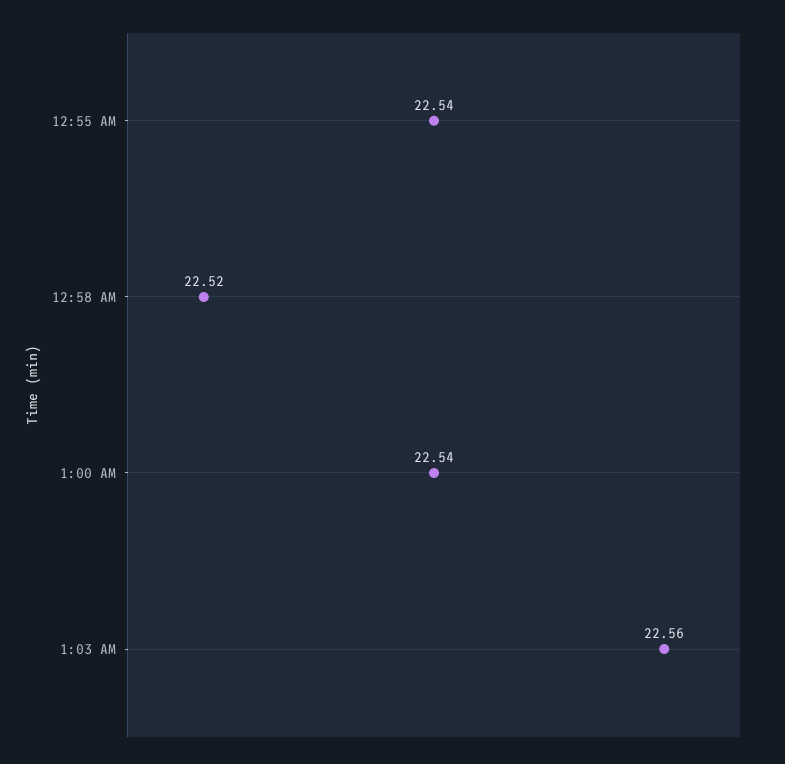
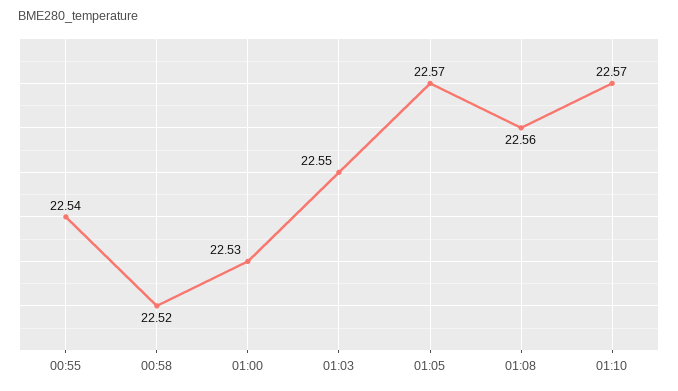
1:00 AM: 22.54 -> 22.53
1:03 AM: 22.56 -> 22.55
01:05: none -> 22.57
01:08: none -> 22.56
01:10: none -> 22.57

